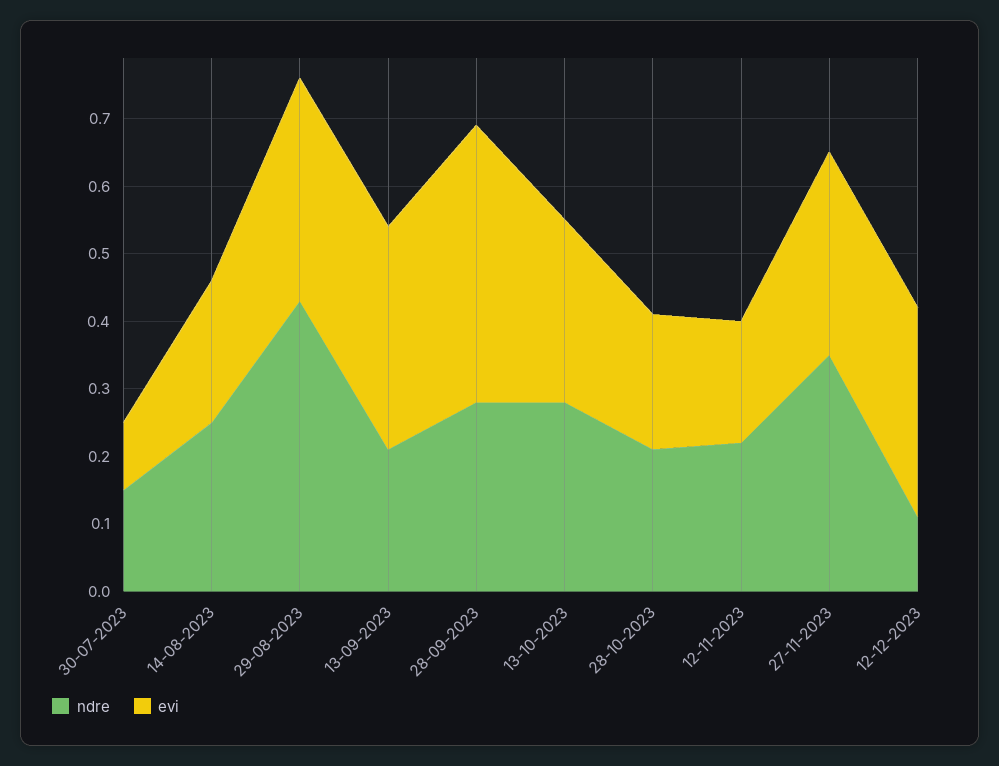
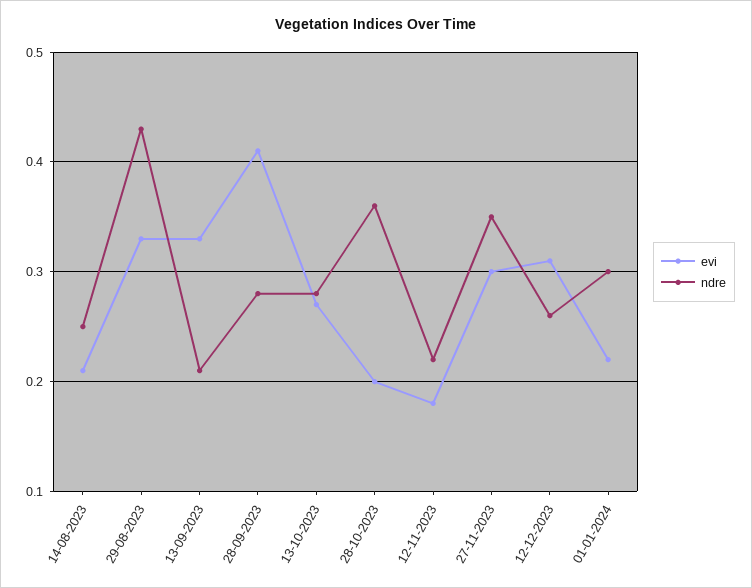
ndre, 30-07-2023: 0.15 -> none
evi, 30-07-2023: 0.1 -> none
ndre, 28-10-2023: 0.2 -> 0.36
ndre, 12-12-2023: 0.1 -> 0.26
evi, 01-01-2024: none -> 0.22
ndre, 01-01-2024: none -> 0.3

